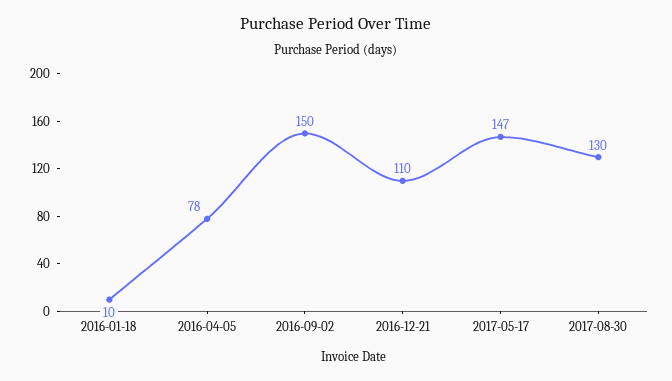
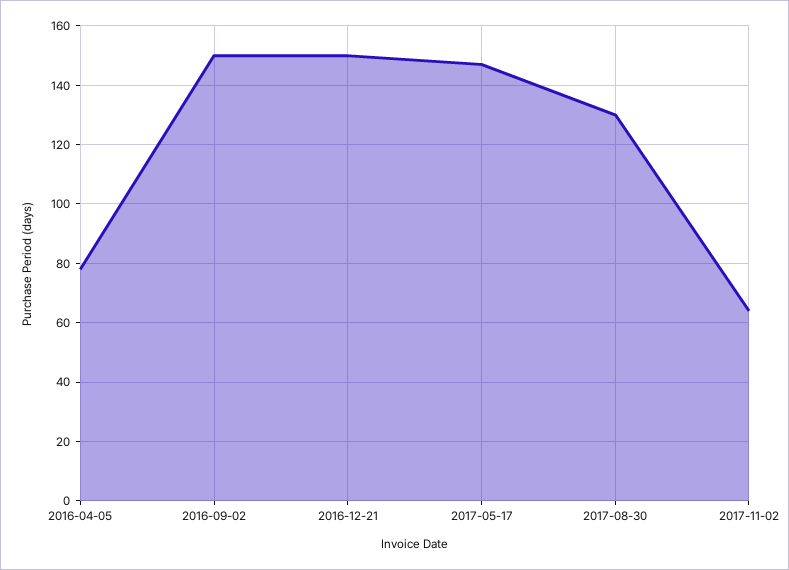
2016-01-18: 10 -> none
2016-12-21: 110 -> 150
2017-11-02: none -> 65

